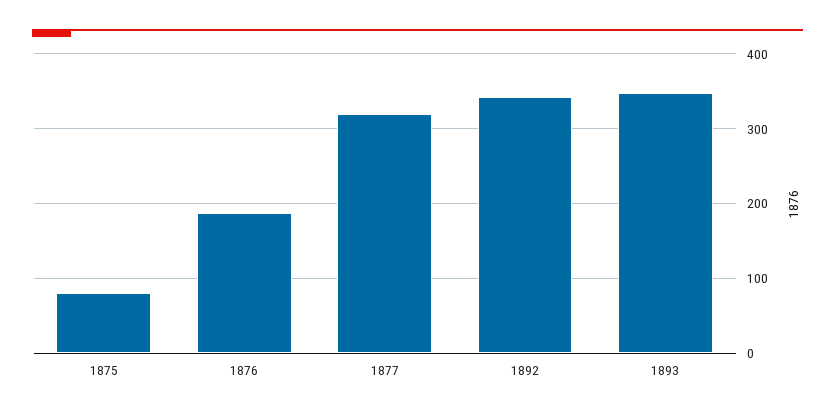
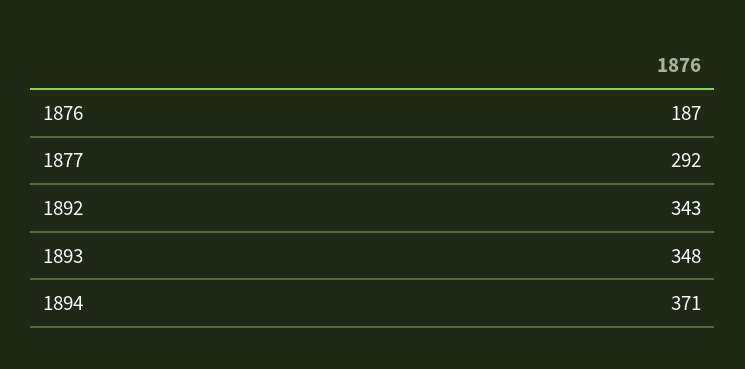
1875: 80 -> none
1877: 320 -> 292
1894: none -> 371

